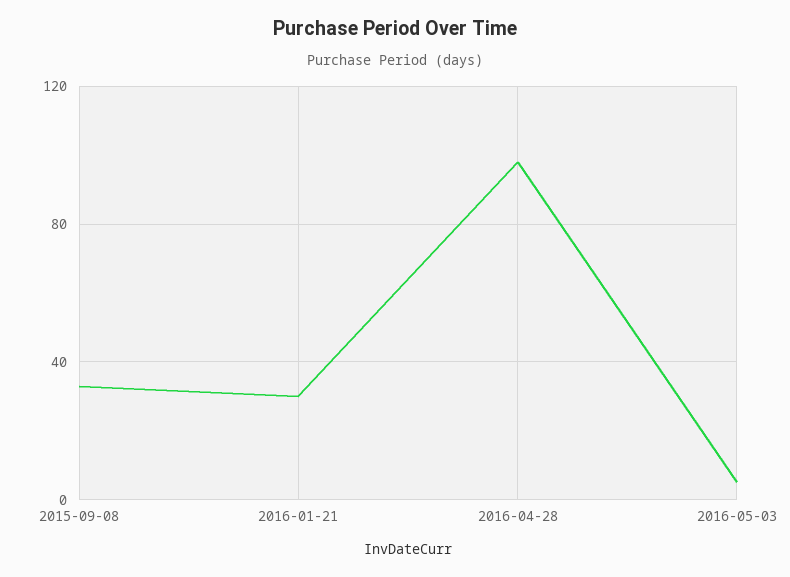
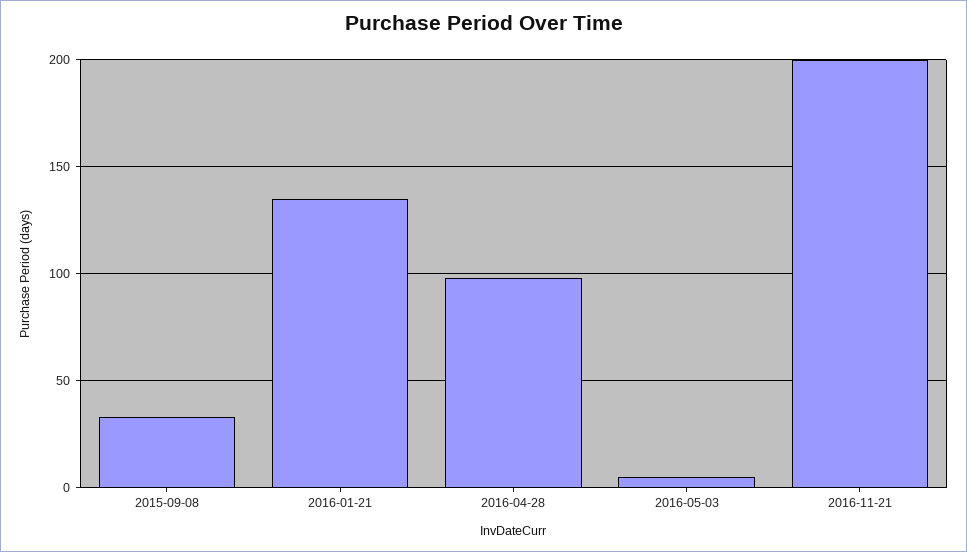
2016-01-21: 30 -> 135
2016-11-21: none -> 200

